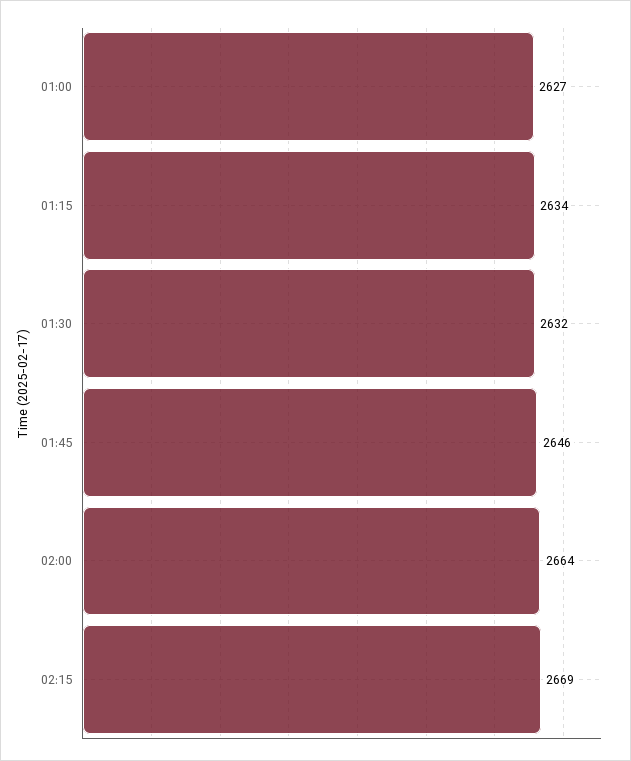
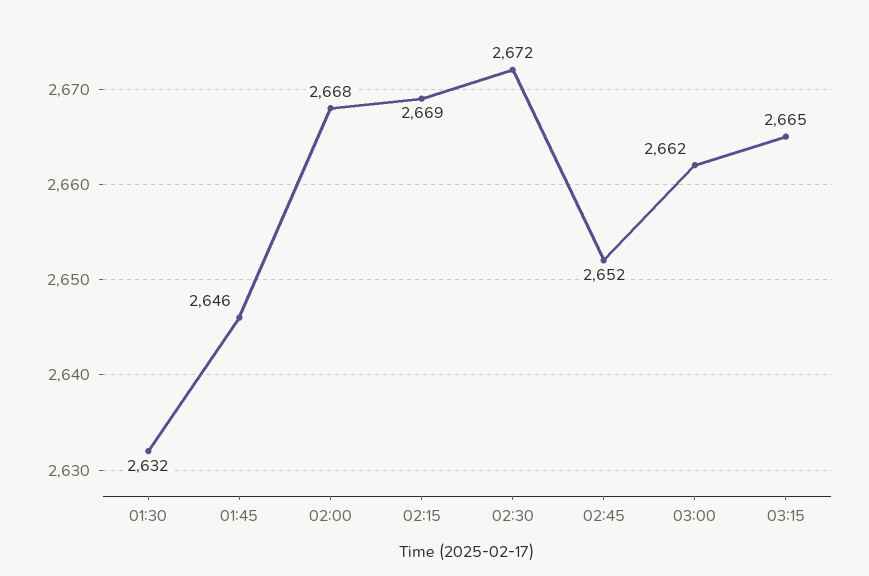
01:00: 2627 -> none
01:15: 2634 -> none
02:00: 2664 -> 2668
02:30: none -> 2672
02:45: none -> 2652
03:00: none -> 2662
03:15: none -> 2665

